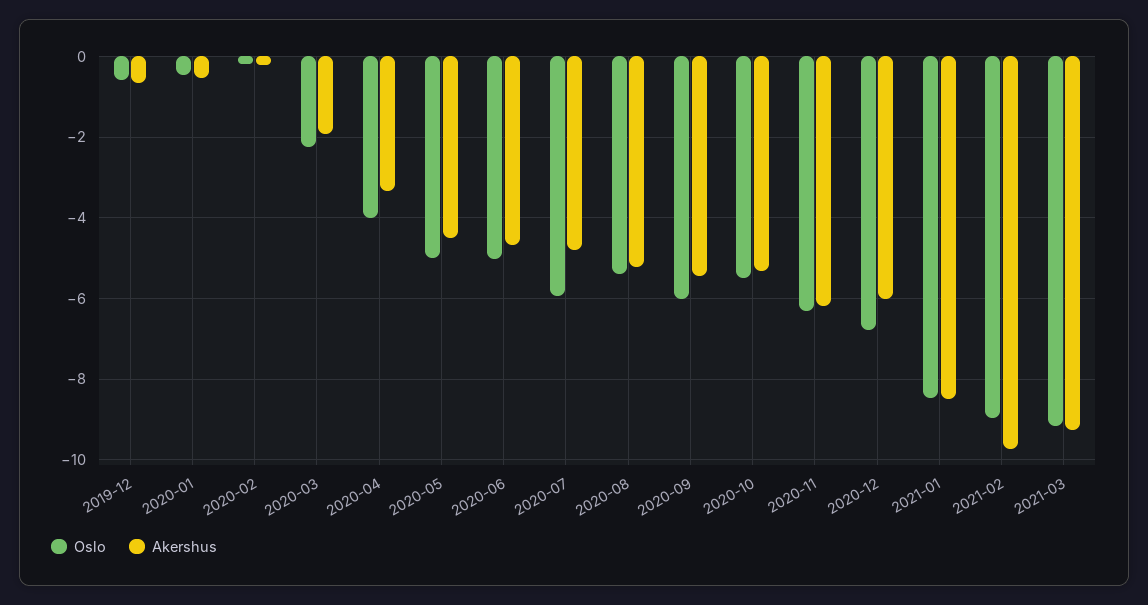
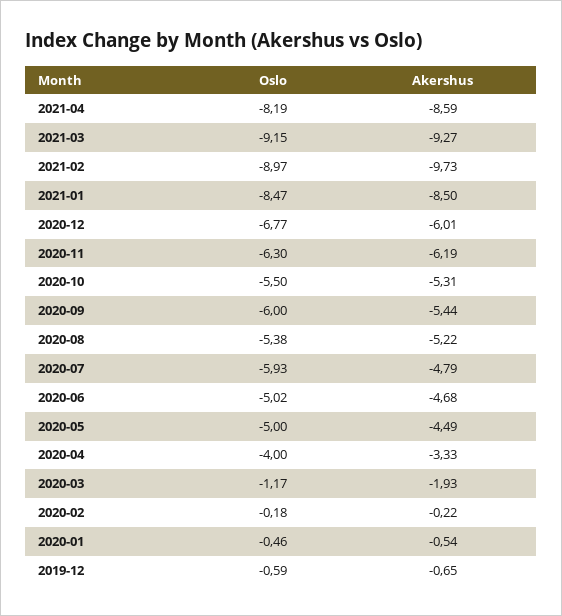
Oslo, 2020-03: -2.2 -> -1.17
Oslo, 2021-04: none -> -8.19
Akershus, 2021-04: none -> -8.59

